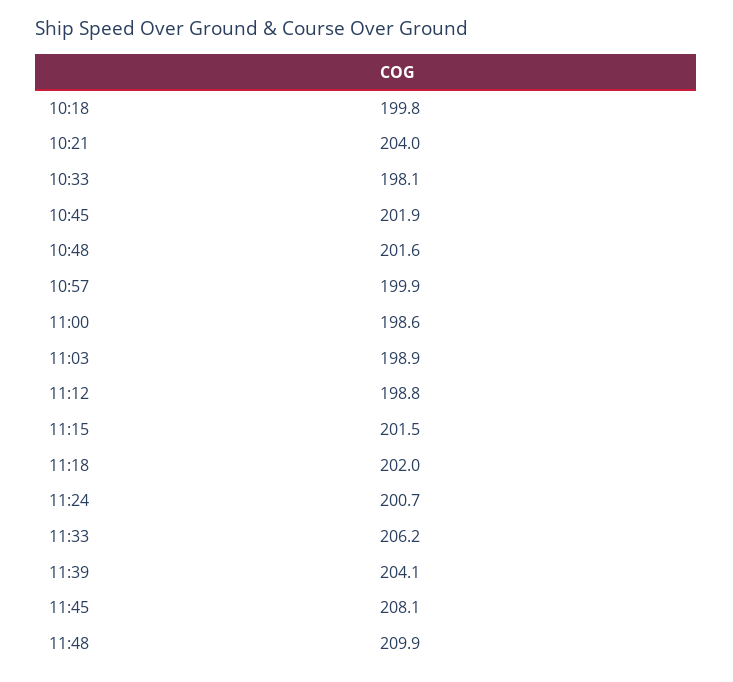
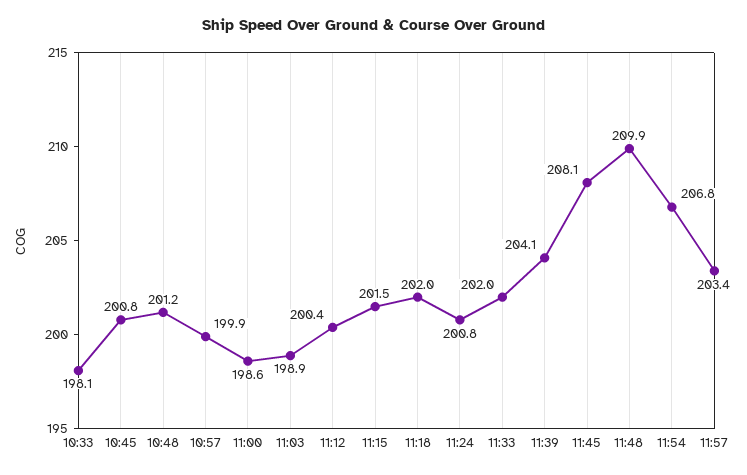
10:18: 199.8 -> none
10:21: 204 -> none
10:45: 201.9 -> 200.8
10:48: 201.6 -> 201.2
11:12: 198.8 -> 200.4
11:24: 200.7 -> 200.8
11:33: 206.2 -> 202
11:54: none -> 206.8
11:57: none -> 203.4

